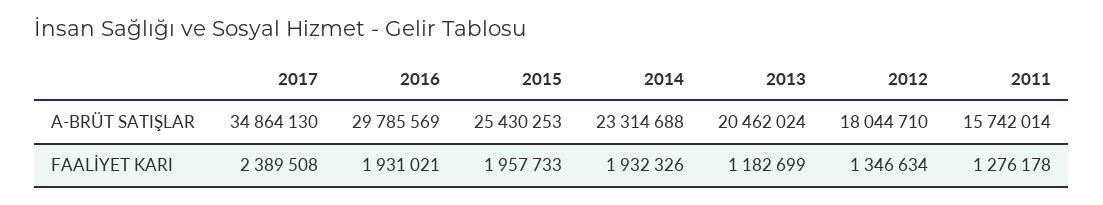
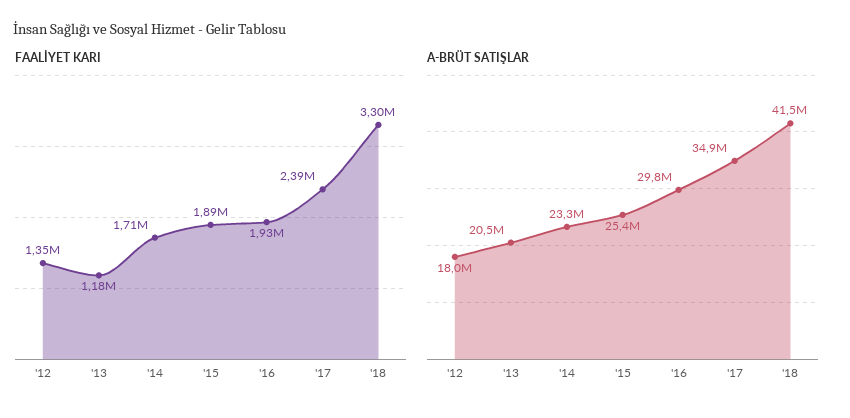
A-BRÜT SATIŞLAR, 2011: 15742014 -> none
FAALİYET KARI, 2015: 1957733 -> 1890000
FAALİYET KARI, 2014: 1932326 -> 1710000
FAALİYET KARI, 2011: 1276178 -> none
FAALİYET KARI, '18: none -> 3300000
A-BRÜT SATIŞLAR, '18: none -> 41500000

